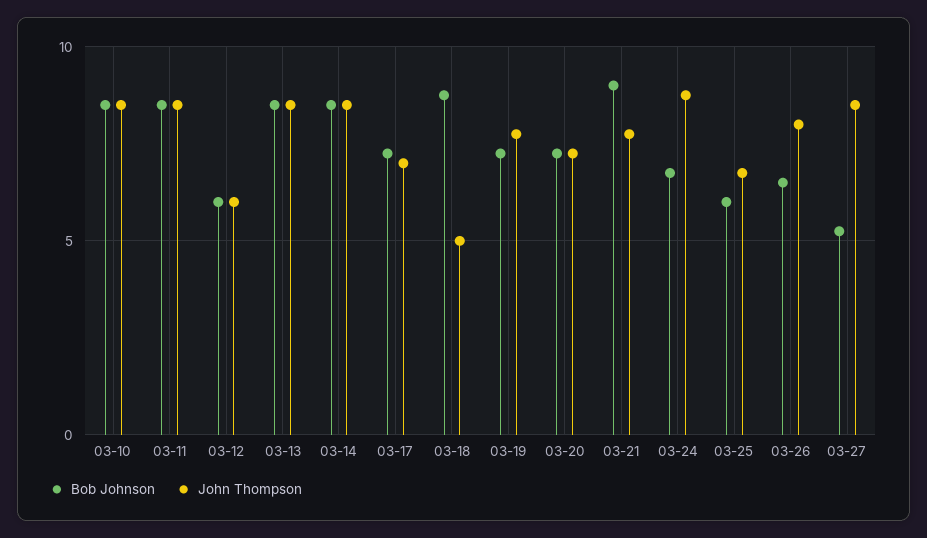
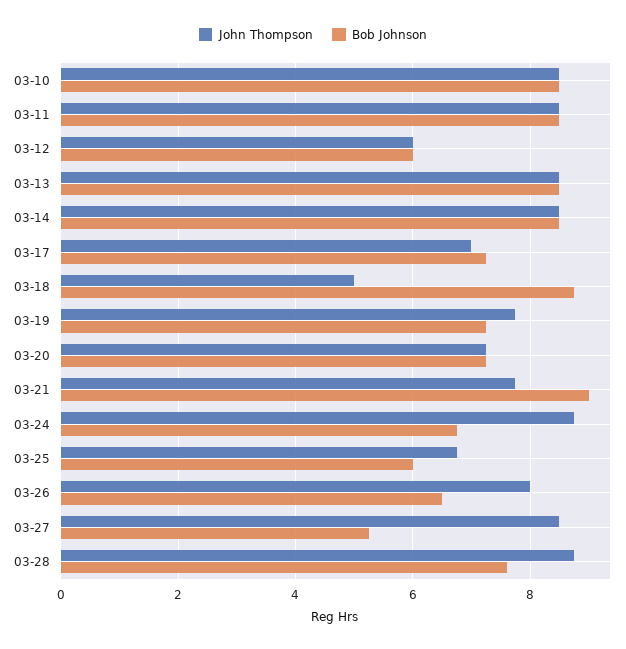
John Thompson, 03-28: none -> 8.8
Bob Johnson, 03-28: none -> 7.6

